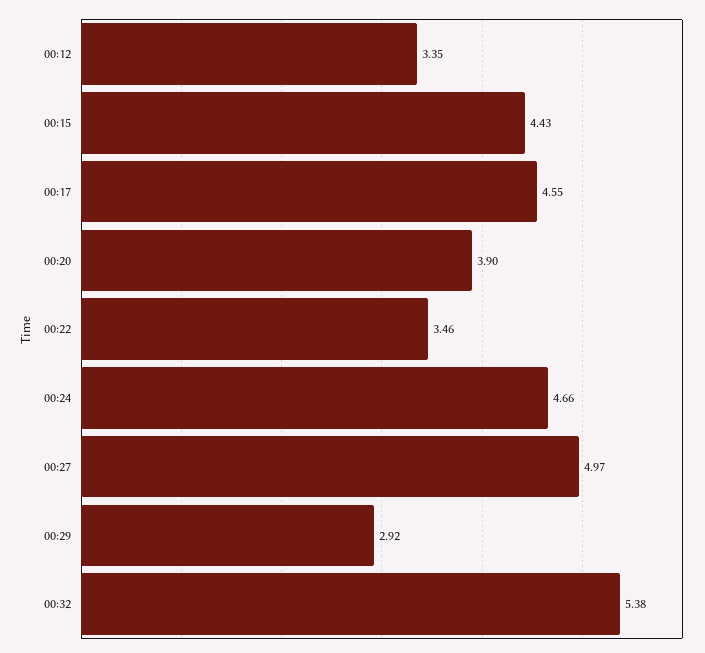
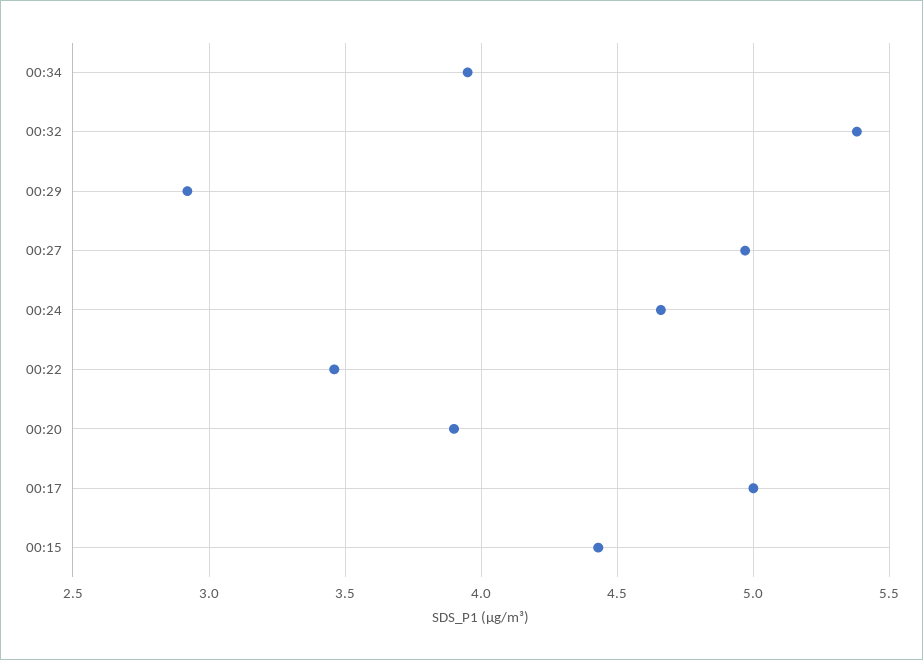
00:12: 3.35 -> none
00:17: 4.55 -> 5
00:34: none -> 3.95

